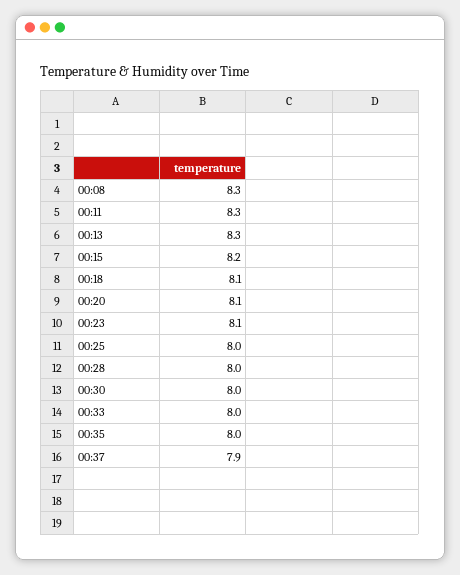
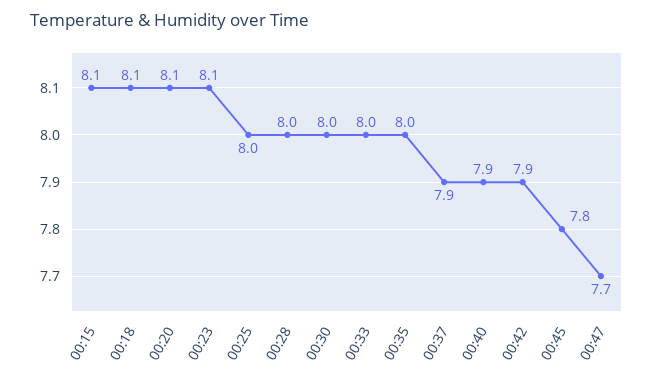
00:08: 8.3 -> none
00:11: 8.3 -> none
00:13: 8.3 -> none
00:15: 8.2 -> 8.1
00:40: none -> 7.9
00:42: none -> 7.9
00:45: none -> 7.8
00:47: none -> 7.7

